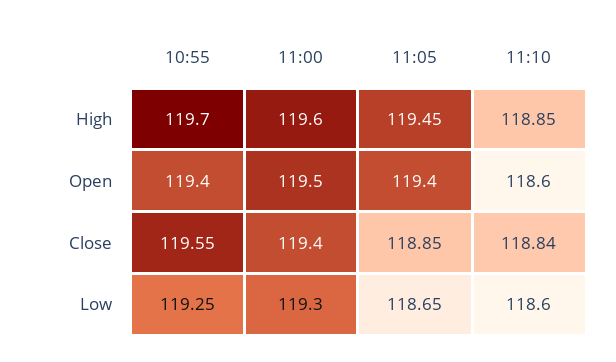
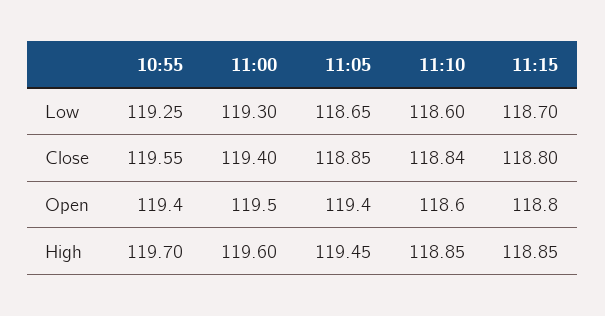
11:15, Low: none -> 118.7
11:15, Close: none -> 118.8
11:15, Open: none -> 118.8
11:15, High: none -> 118.85

